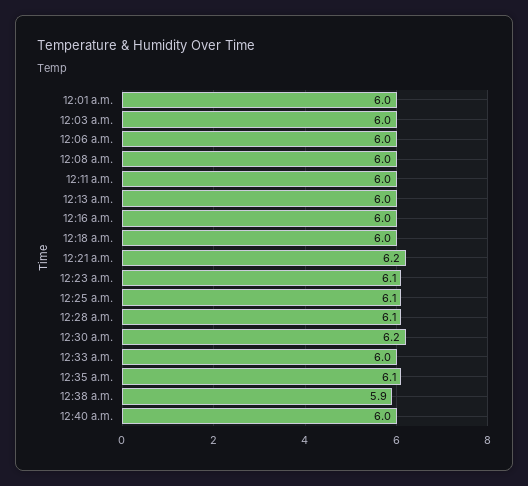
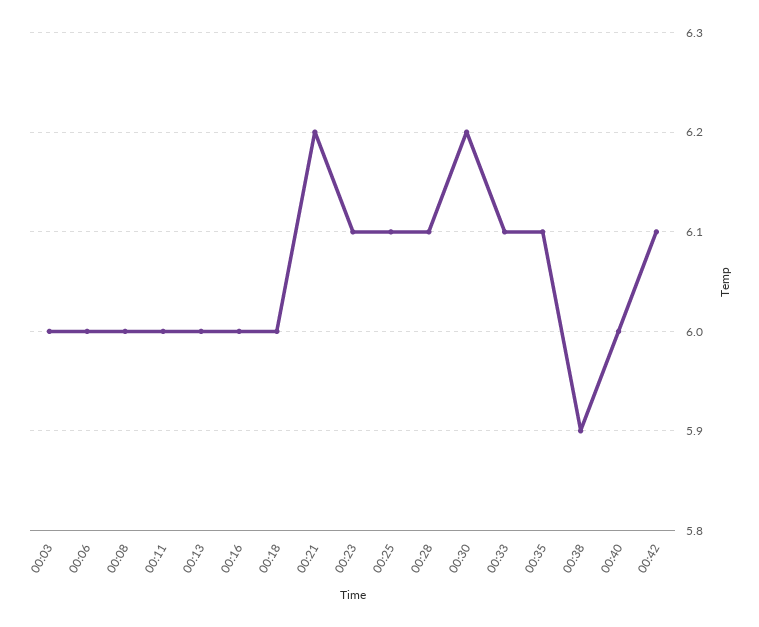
12:01 a.m.: 6 -> none
12:33 a.m.: 6 -> 6.1
00:42: none -> 6.1

